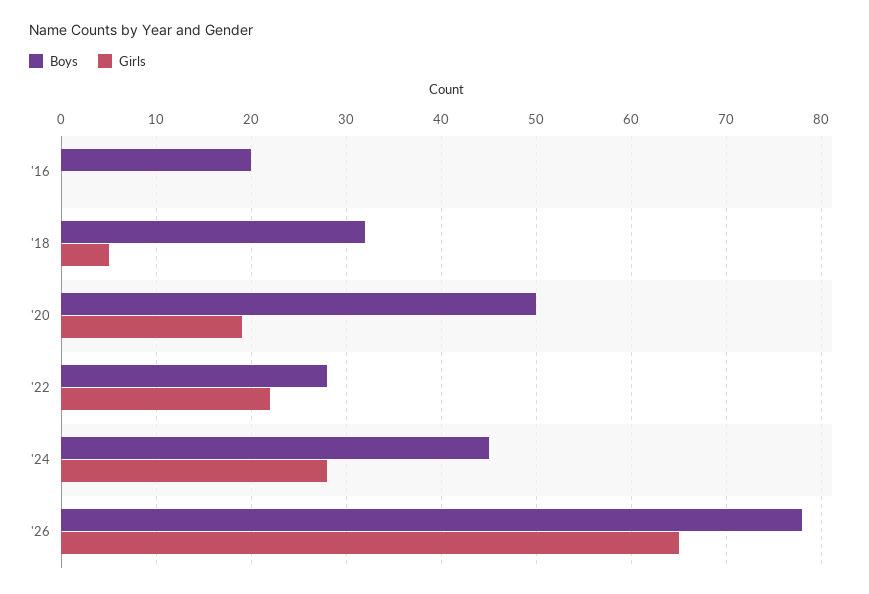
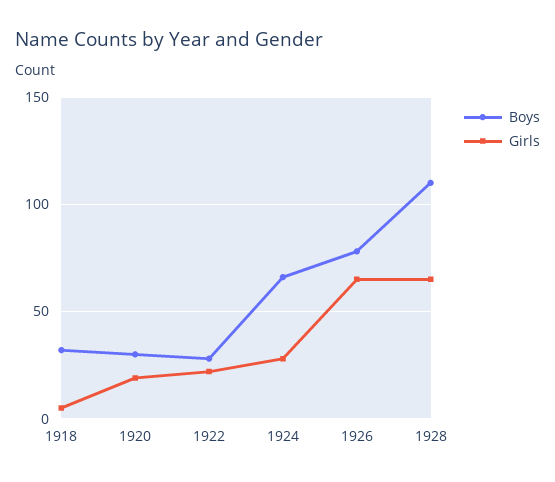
Boys, '16: 20 -> none
Girls, '16: 0 -> none
Boys, '20: 50 -> 30
Boys, '24: 45 -> 65
Boys, 1928: none -> 110
Girls, 1928: none -> 65

